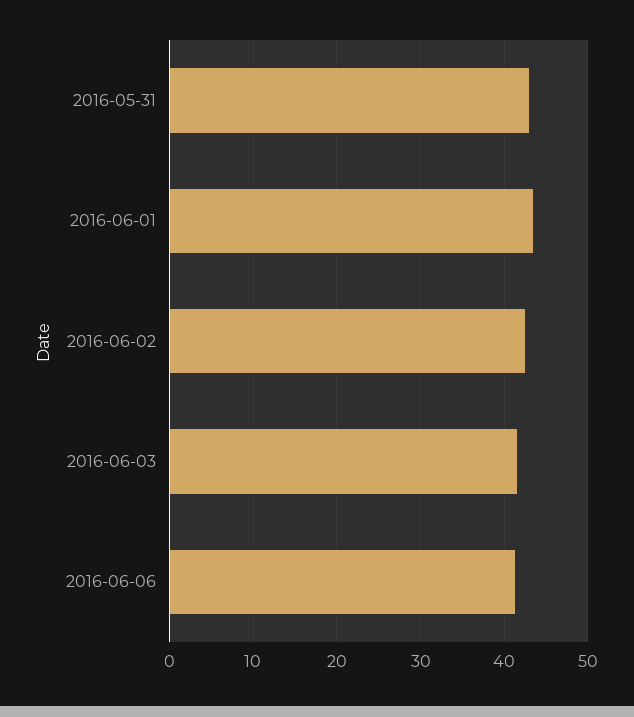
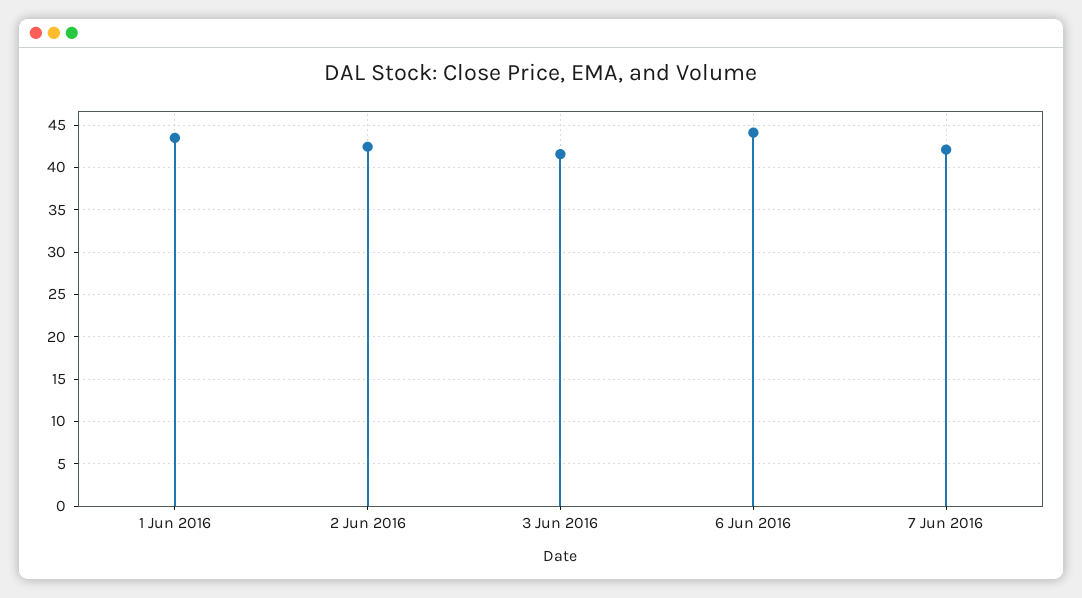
2016-05-31: 43 -> none
2016-06-06: 41 -> 44
7 Jun 2016: none -> 42

